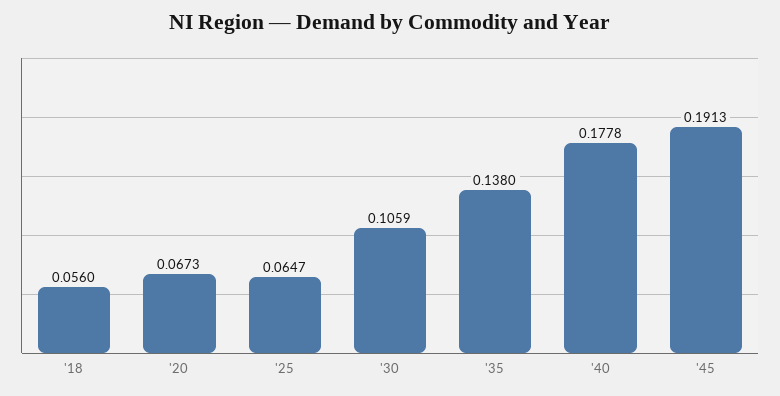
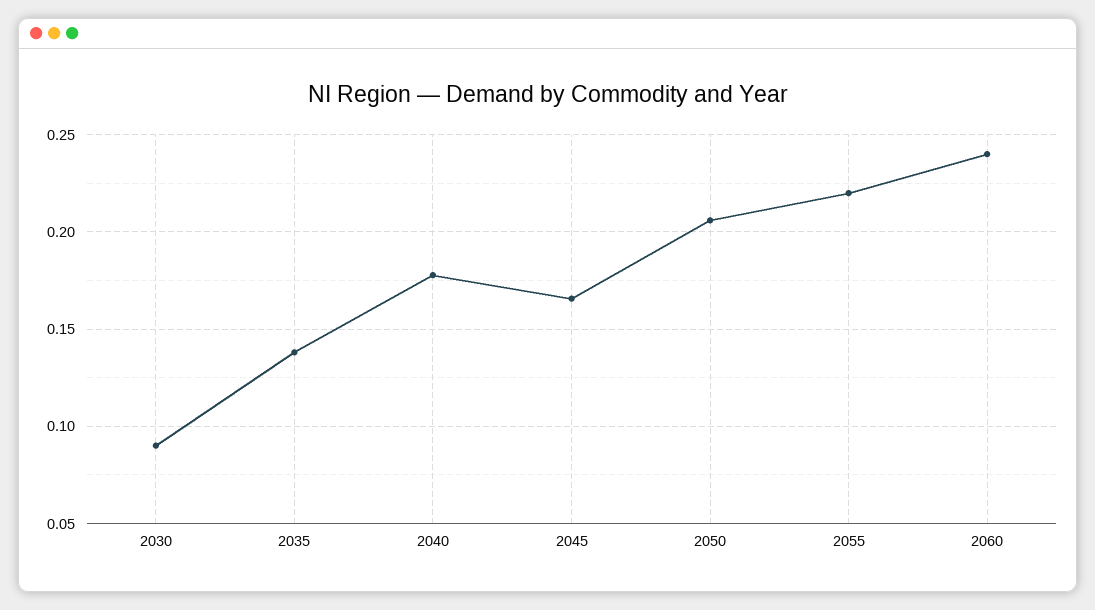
'18: 0.056 -> none
'20: 0.0673 -> none
'25: 0.0647 -> none
'30: 0.1059 -> 0.09
'45: 0.1913 -> 0.165
2050: none -> 0.205
2055: none -> 0.22
2060: none -> 0.24

